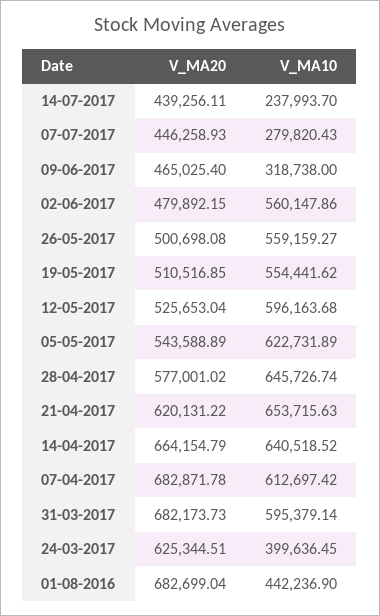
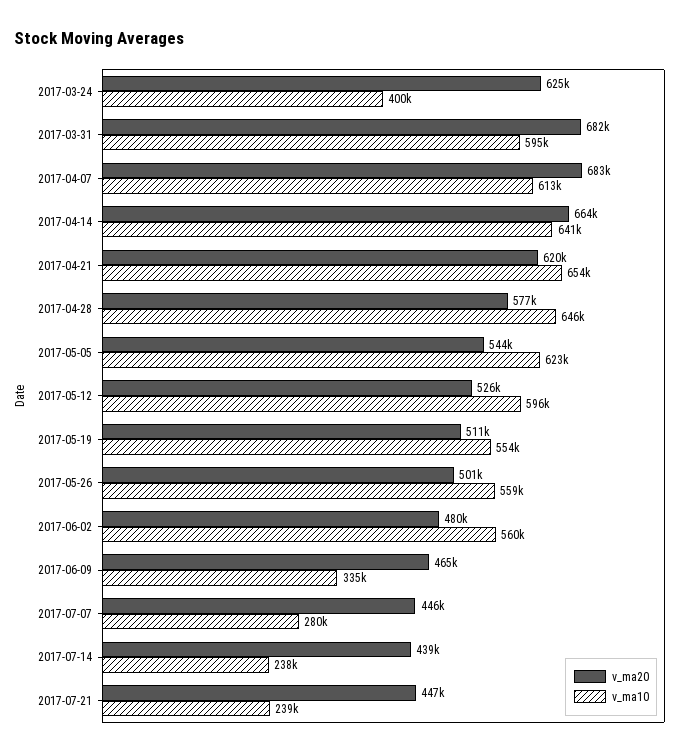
V_MA10, 09-06-2017: 318738 -> 335000
V_MA20, 01-08-2016: 682699.04 -> none
V_MA10, 01-08-2016: 442236.9 -> none
V_MA20, 2017-07-21: none -> 447000
V_MA10, 2017-07-21: none -> 239000

